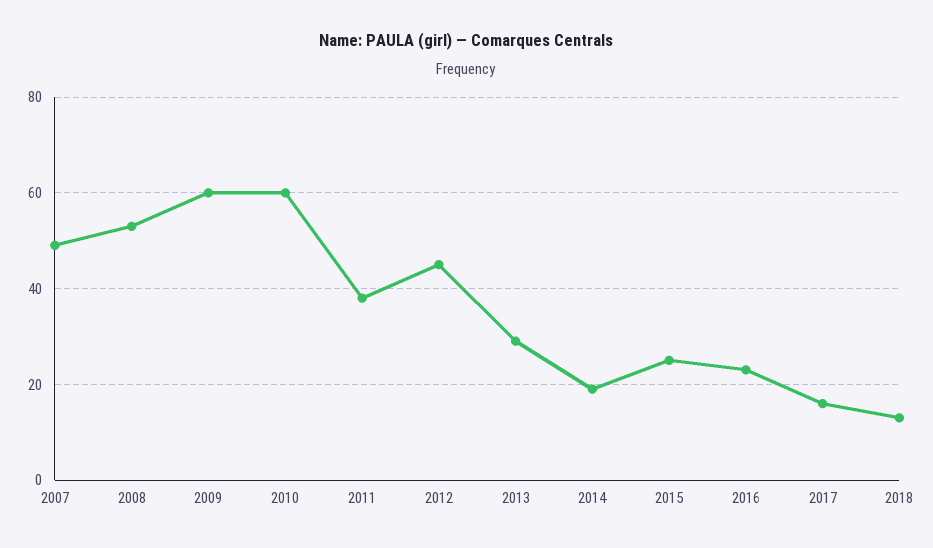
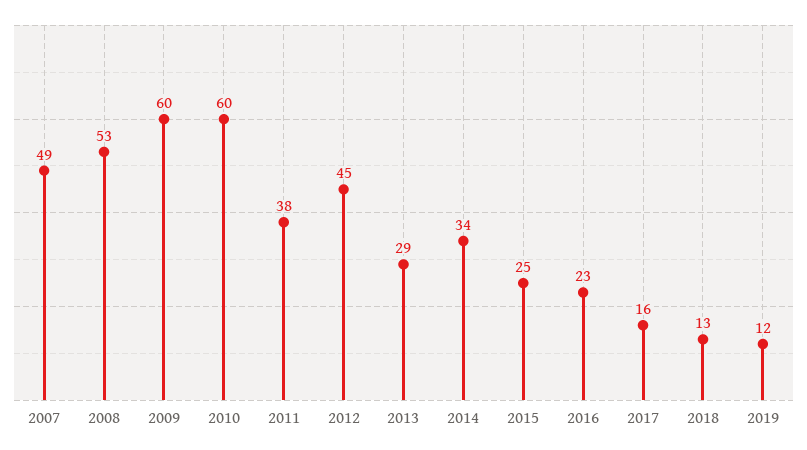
2014: 20 -> 34
2019: none -> 12

